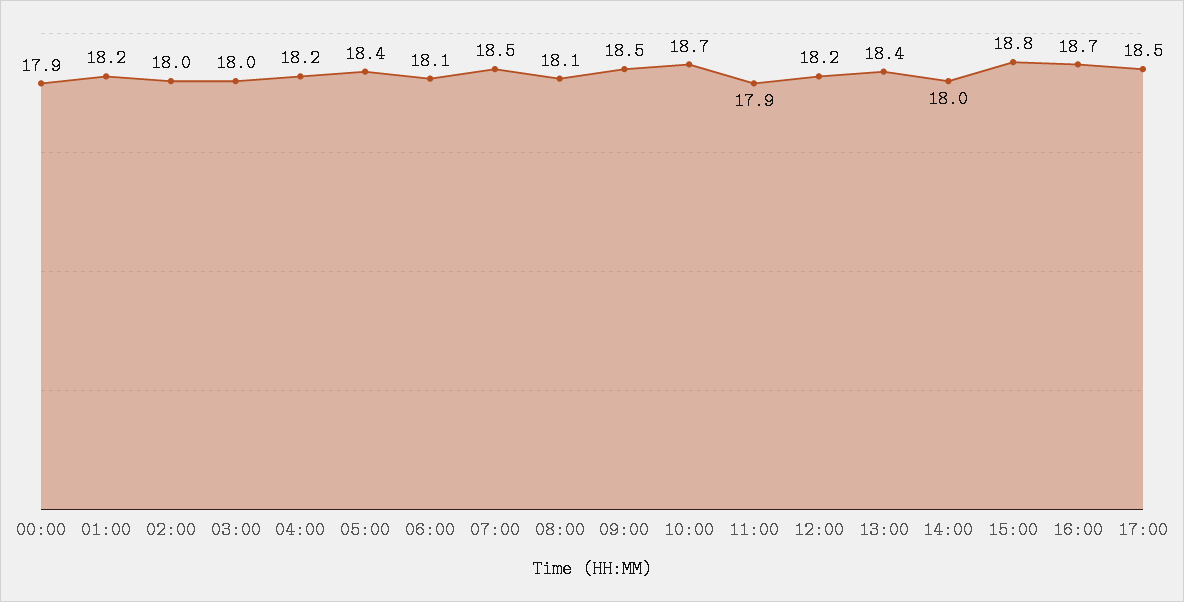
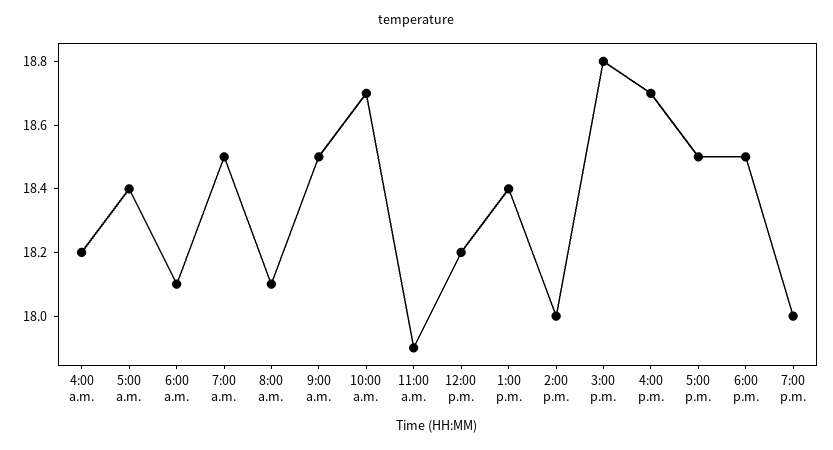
00:00: 17.9 -> none
01:00: 18.2 -> none
02:00: 18 -> none
03:00: 18 -> none
6:00 p.m.: none -> 18.5
7:00 p.m.: none -> 18

